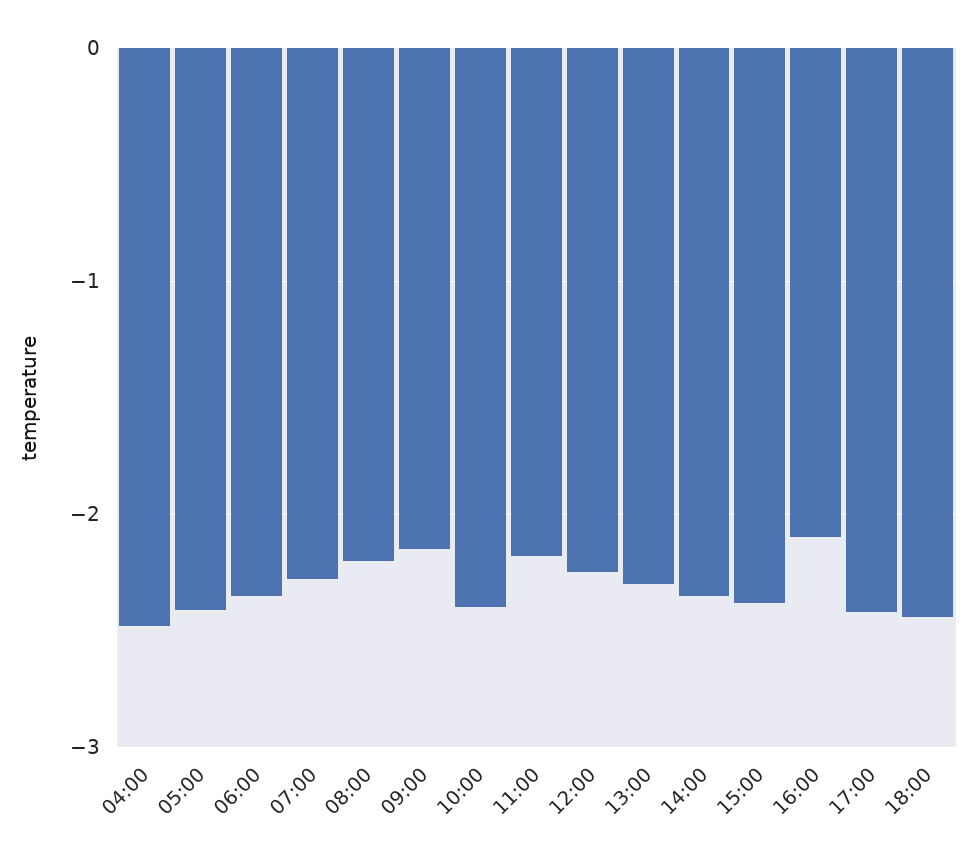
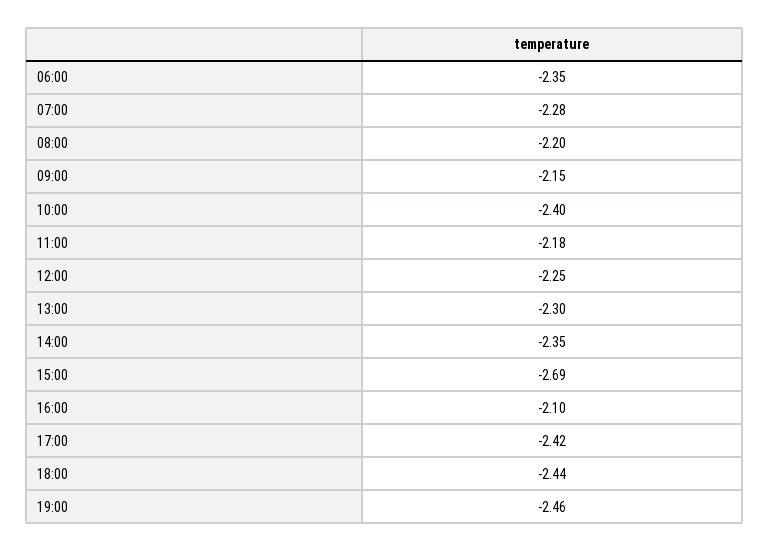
04:00: -2.5 -> none
05:00: -2.4 -> none
15:00: -2.4 -> -2.69
19:00: none -> -2.46

